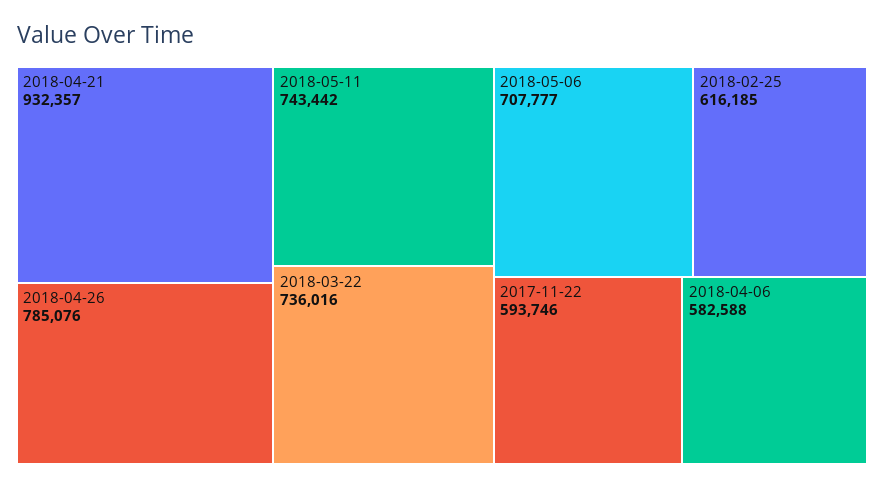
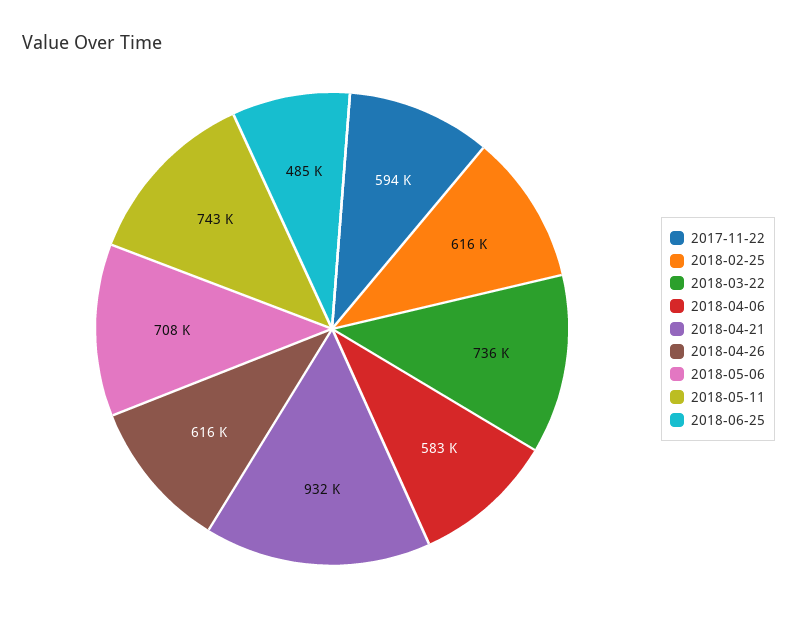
2018-04-26: 785076 -> 616000
2018-06-25: none -> 485000

